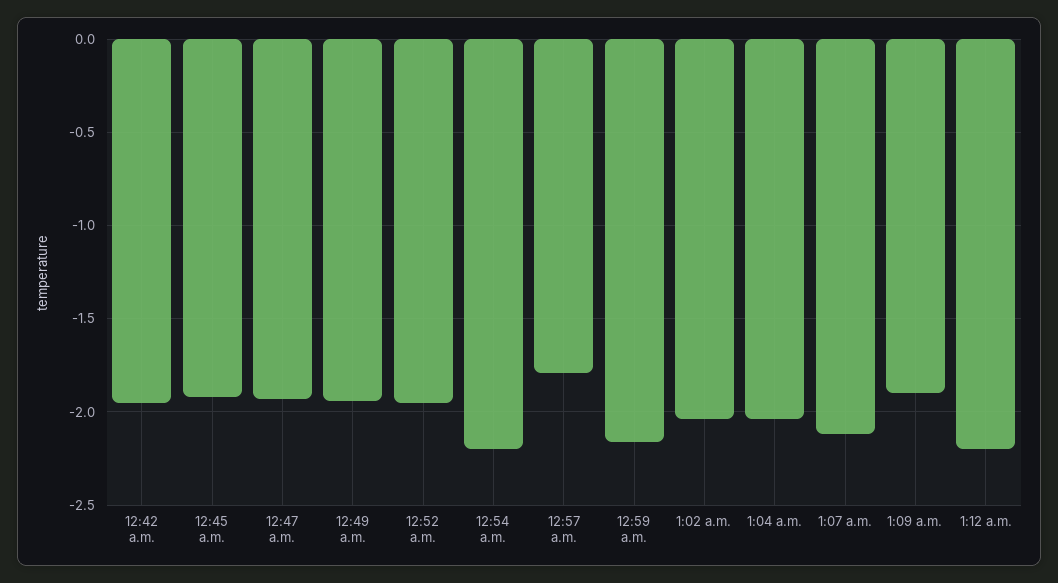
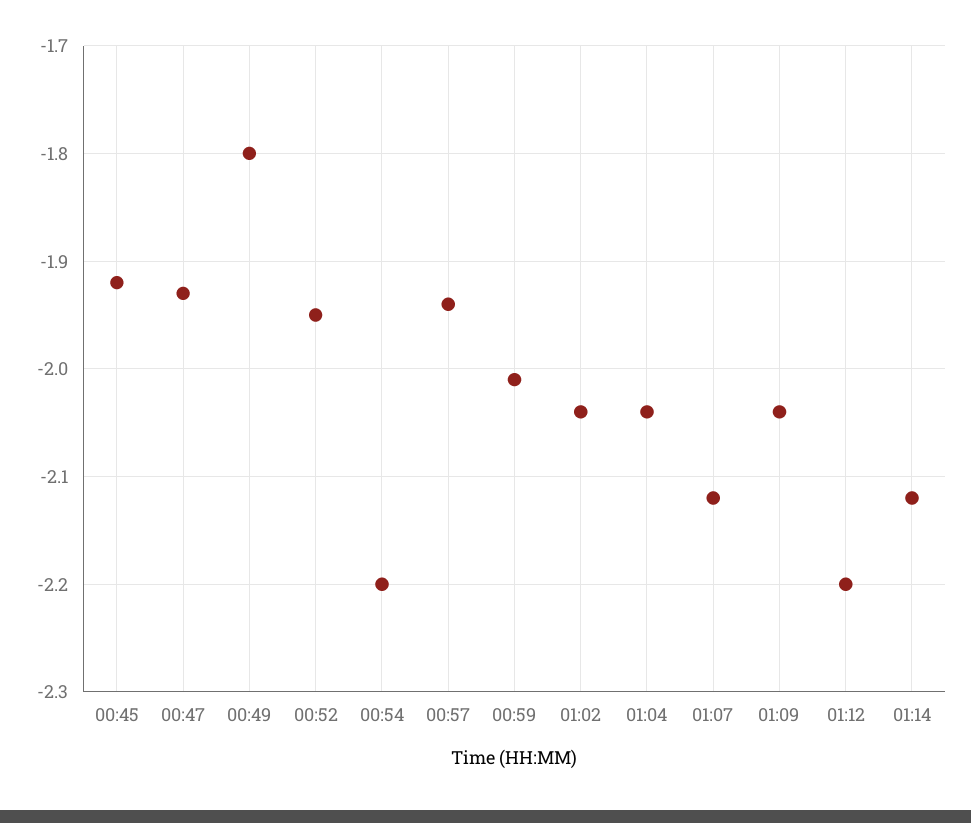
12:42 a.m.: -1.95 -> none
12:49 a.m.: -1.95 -> -1.8
12:57 a.m.: -1.8 -> -1.94
12:59 a.m.: -2.15 -> -2.01
1:09 a.m.: -1.9 -> -2.04
01:14: none -> -2.12

